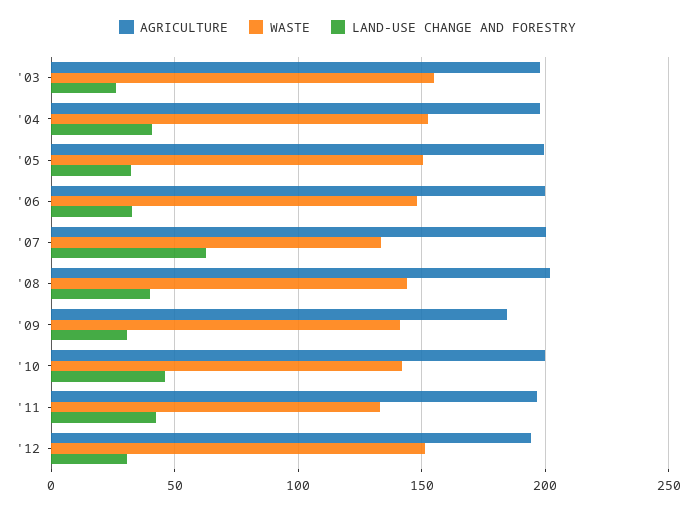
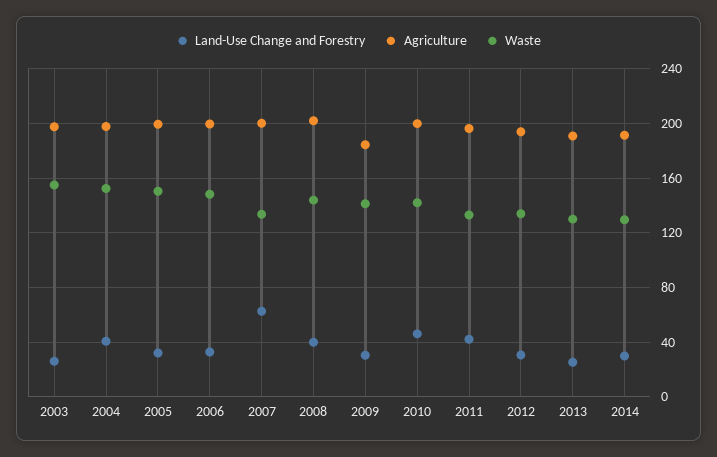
WASTE, '12: 150 -> 135
LAND-USE CHANGE AND FORESTRY, 2013: none -> 25
AGRICULTURE, 2013: none -> 190
WASTE, 2013: none -> 130
LAND-USE CHANGE AND FORESTRY, 2014: none -> 30
AGRICULTURE, 2014: none -> 190
WASTE, 2014: none -> 130

